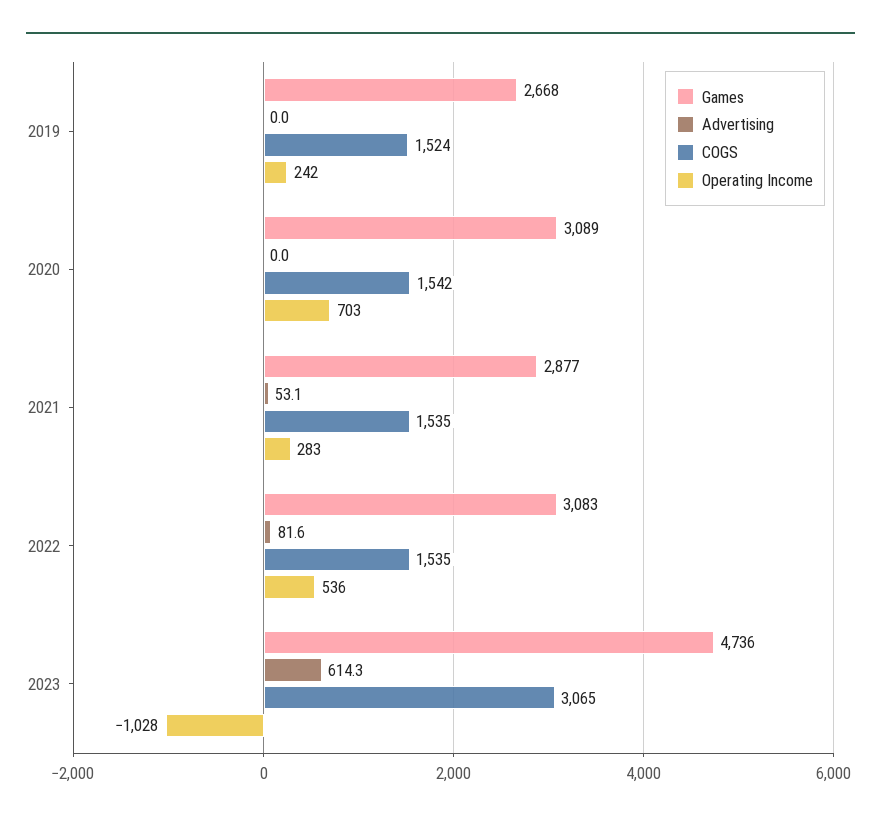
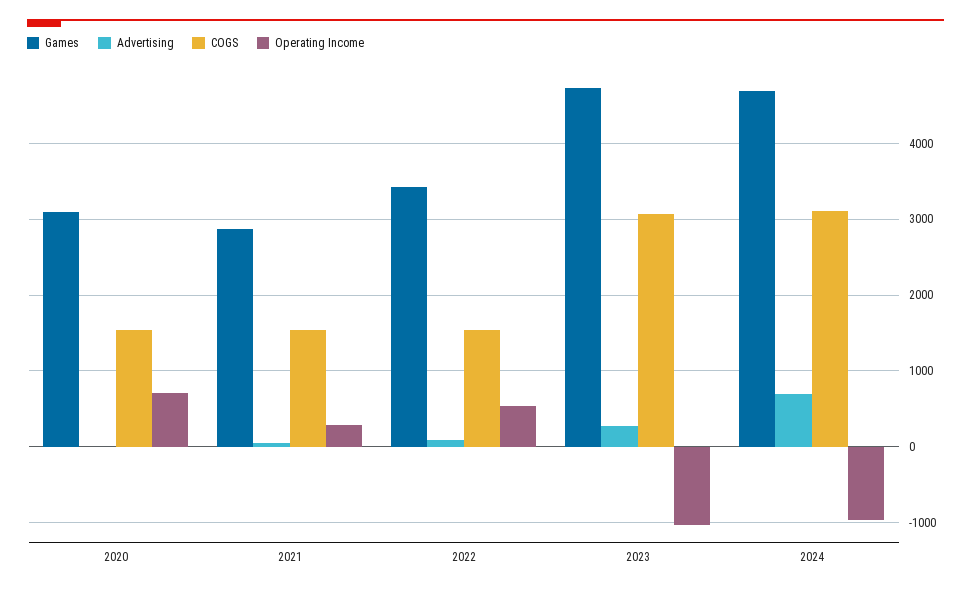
Games, 2019: 2668 -> none
Advertising, 2019: 0 -> none
COGS, 2019: 1524 -> none
Operating Income, 2019: 242 -> none
Games, 2022: 3083 -> 3400
Advertising, 2023: 614.3 -> 300
Games, 2024: none -> 4700
Advertising, 2024: none -> 700
COGS, 2024: none -> 3100
Operating Income, 2024: none -> -1000

